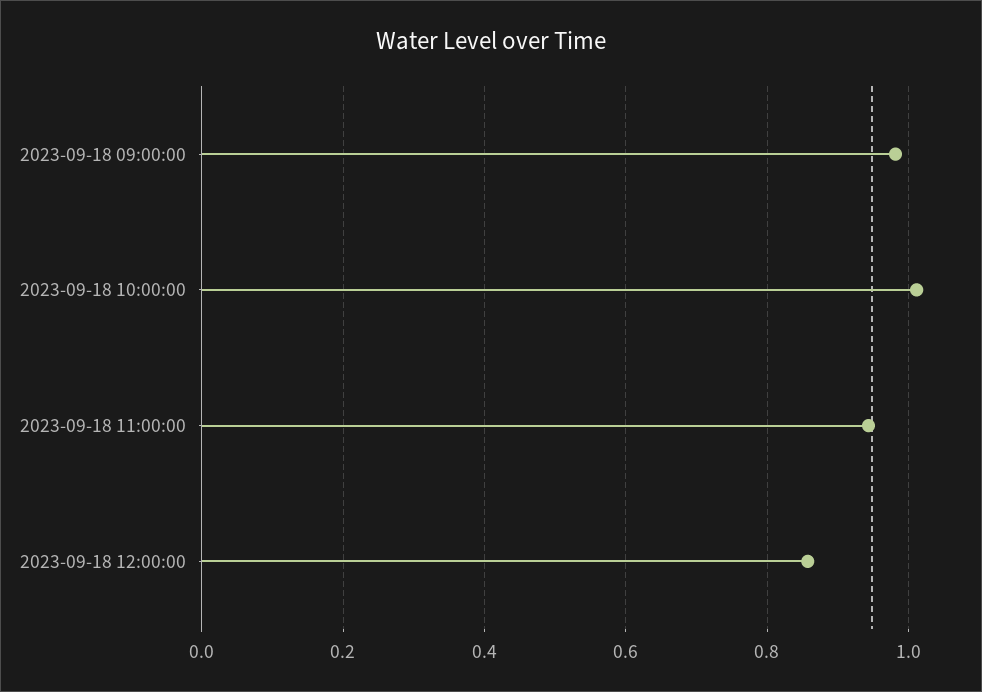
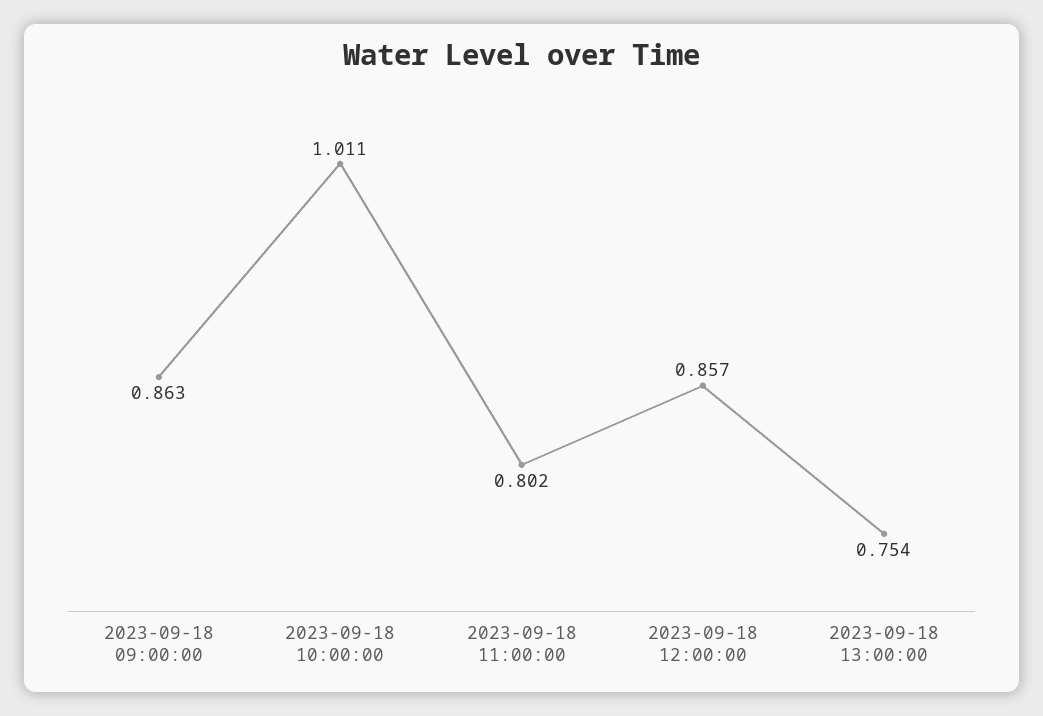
2023-09-18 09:00:00: 0.98 -> 0.863
2023-09-18 11:00:00: 0.94 -> 0.802
2023-09-18 13:00:00: none -> 0.754

